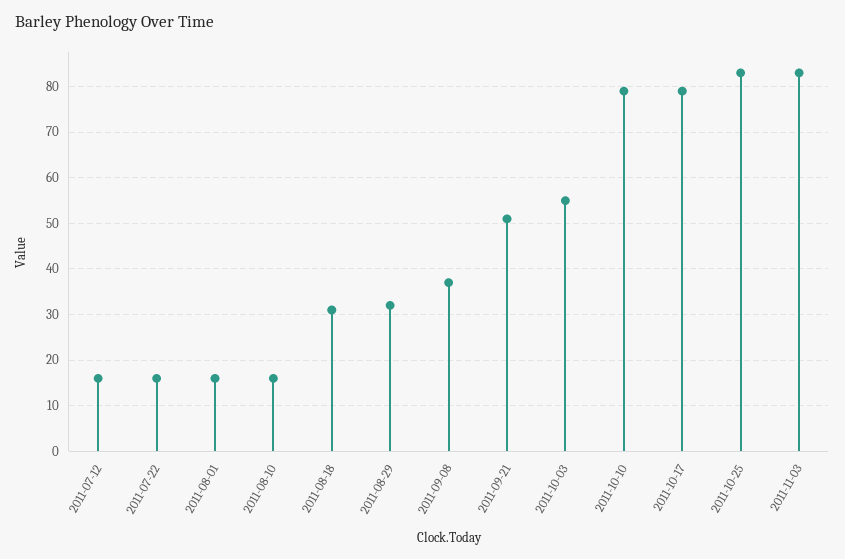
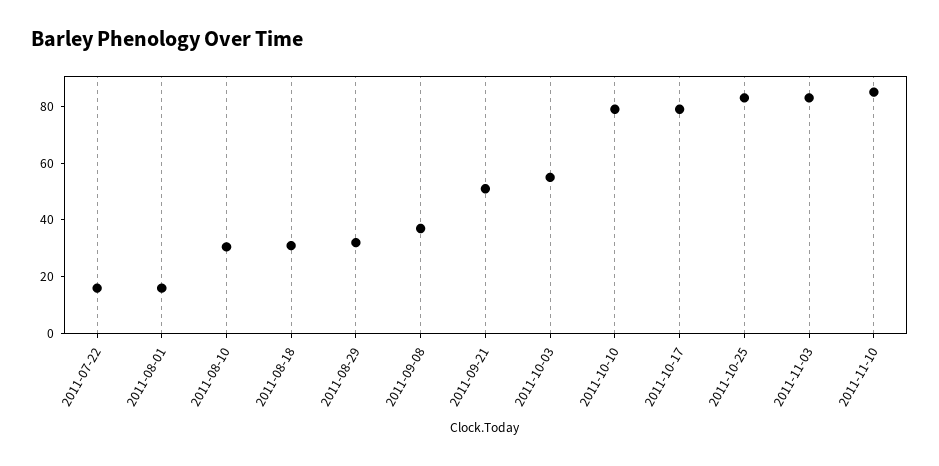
2011-07-12: 15 -> none
2011-08-10: 15 -> 30
2011-11-10: none -> 85

